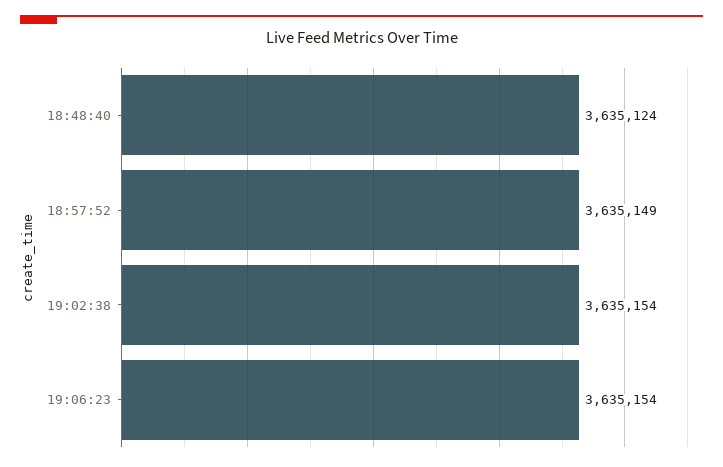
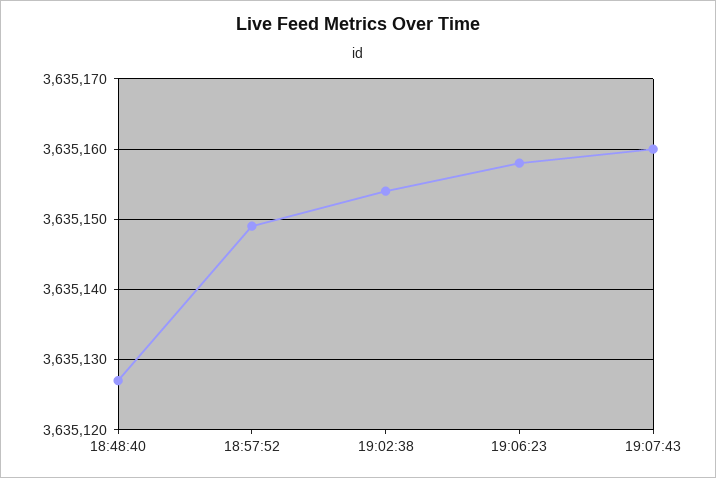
18:48:40: 3635124 -> 3635127
19:06:23: 3635154 -> 3635158
19:07:43: none -> 3635160

